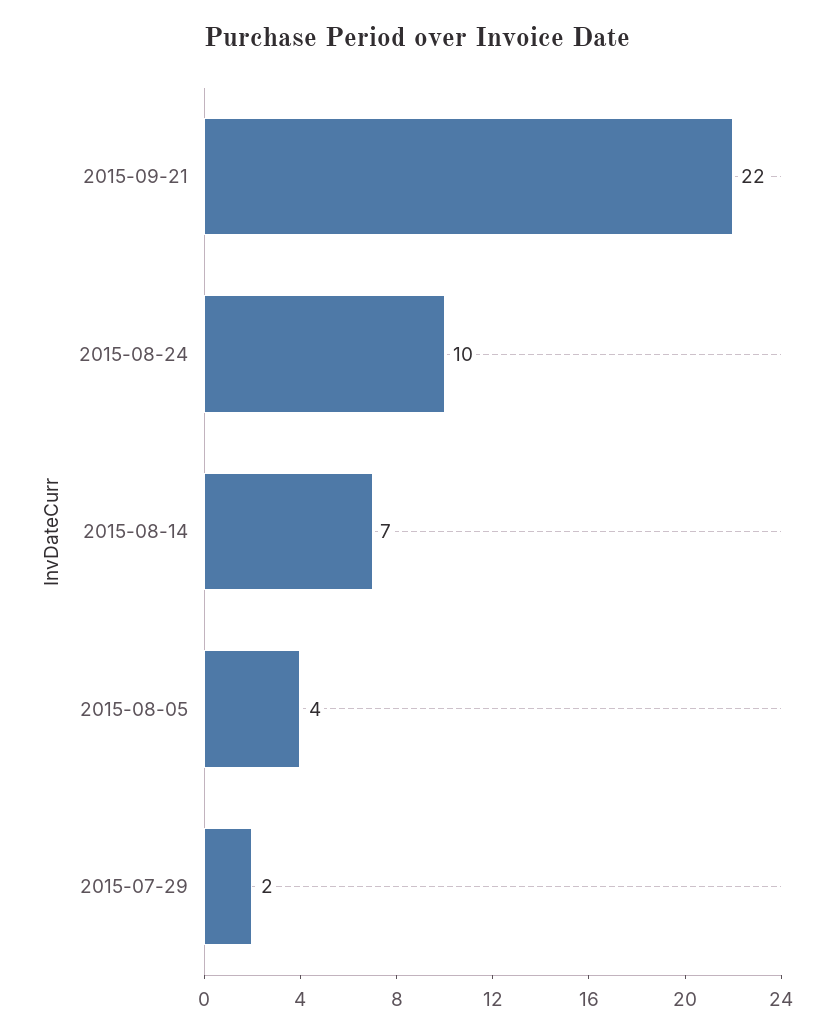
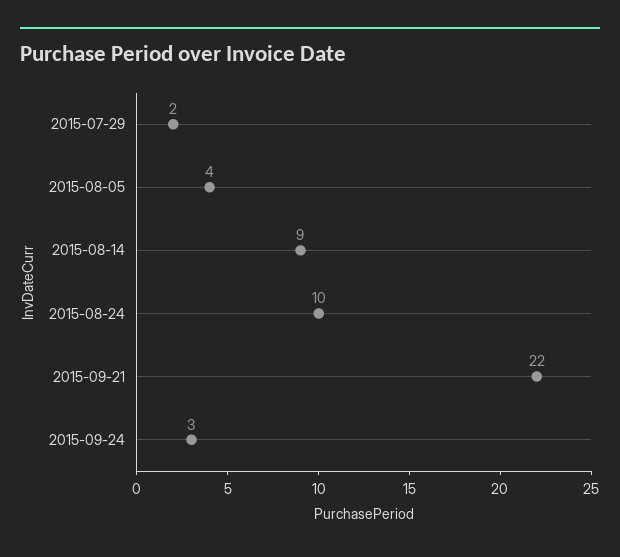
2015-08-14: 7 -> 9
2015-09-24: none -> 3

